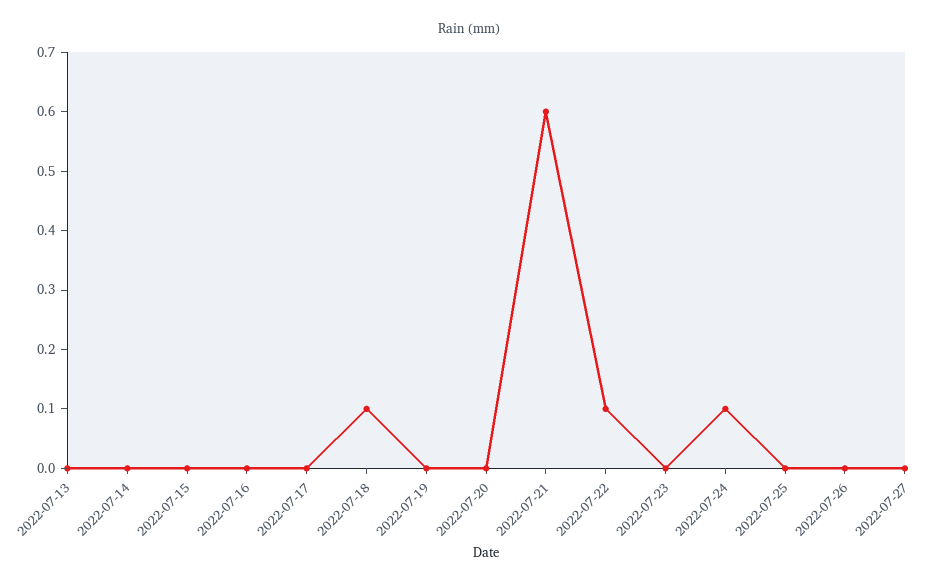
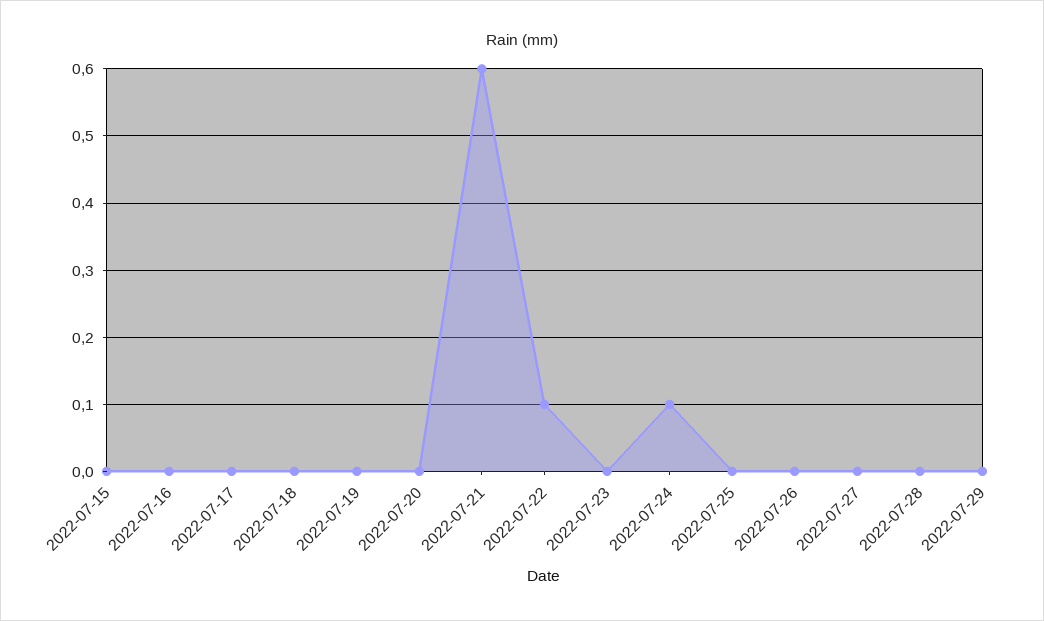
2022-07-13: 0 -> none
2022-07-14: 0 -> none
2022-07-18: 0.1 -> 0
2022-07-28: none -> 0
2022-07-29: none -> 0

